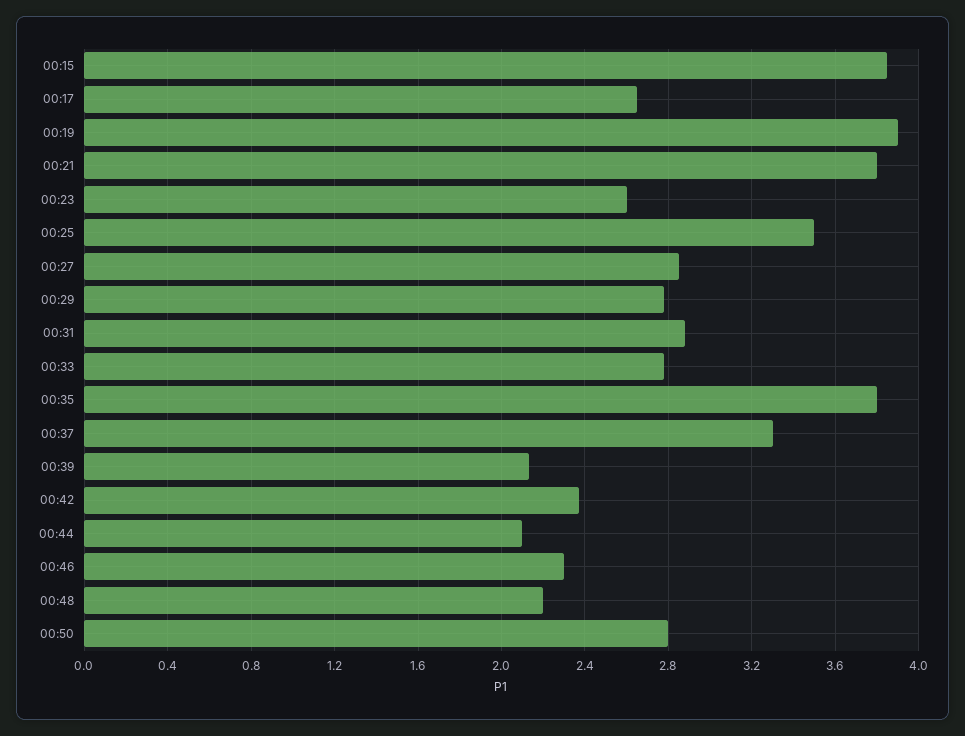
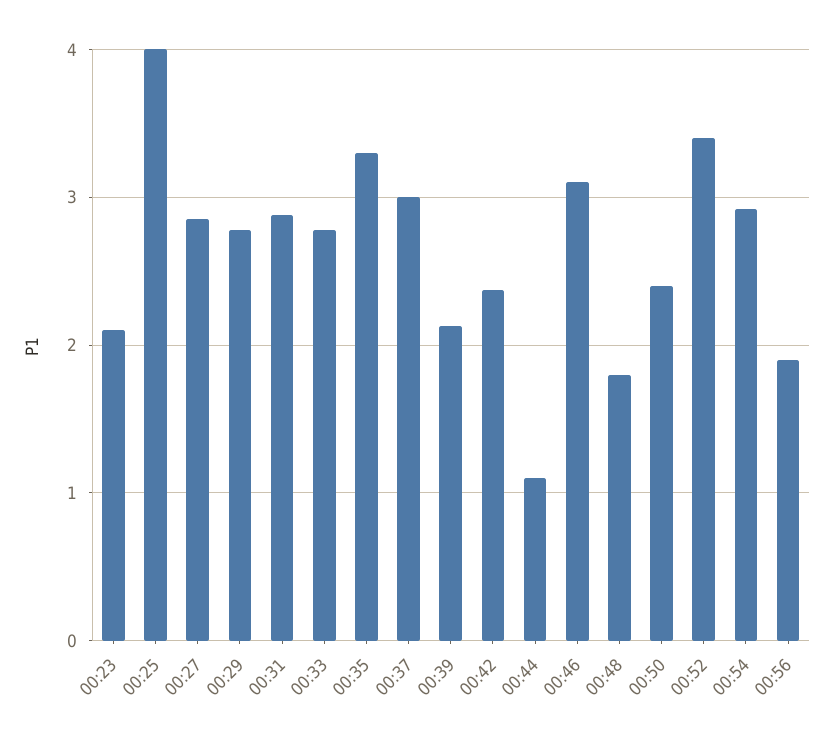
00:15: 3.85 -> none
00:17: 2.65 -> none
00:19: 3.9 -> none
00:21: 3.8 -> none
00:23: 2.6 -> 2.1
00:25: 3.5 -> 4
00:35: 3.8 -> 3.3
00:37: 3.3 -> 3
00:44: 2.1 -> 1.1
00:46: 2.3 -> 3.1
00:48: 2.2 -> 1.8
00:50: 2.8 -> 2.4
00:52: none -> 3.4
00:54: none -> 2.9
00:56: none -> 1.9

